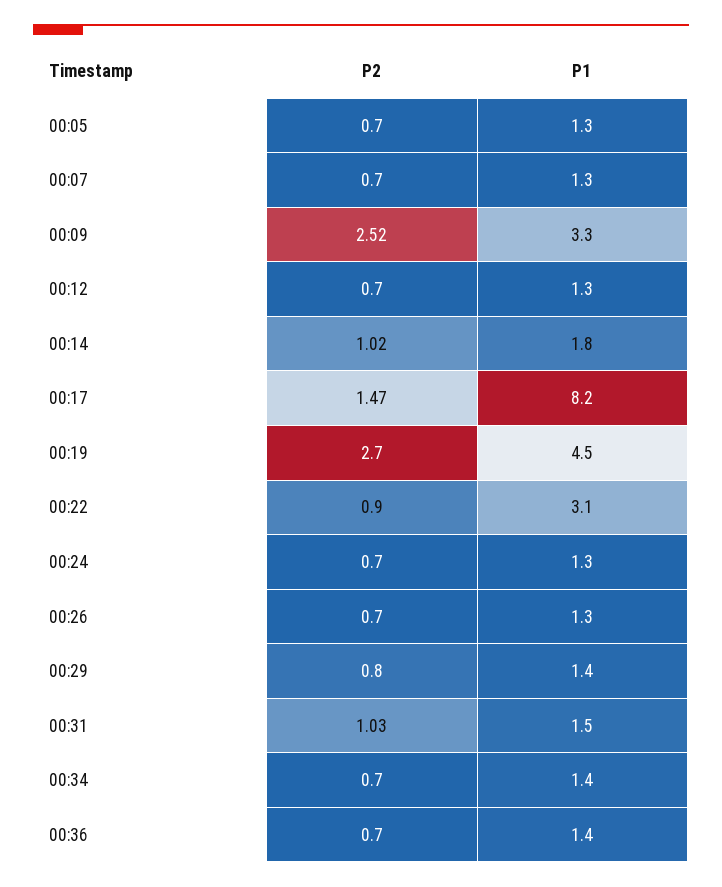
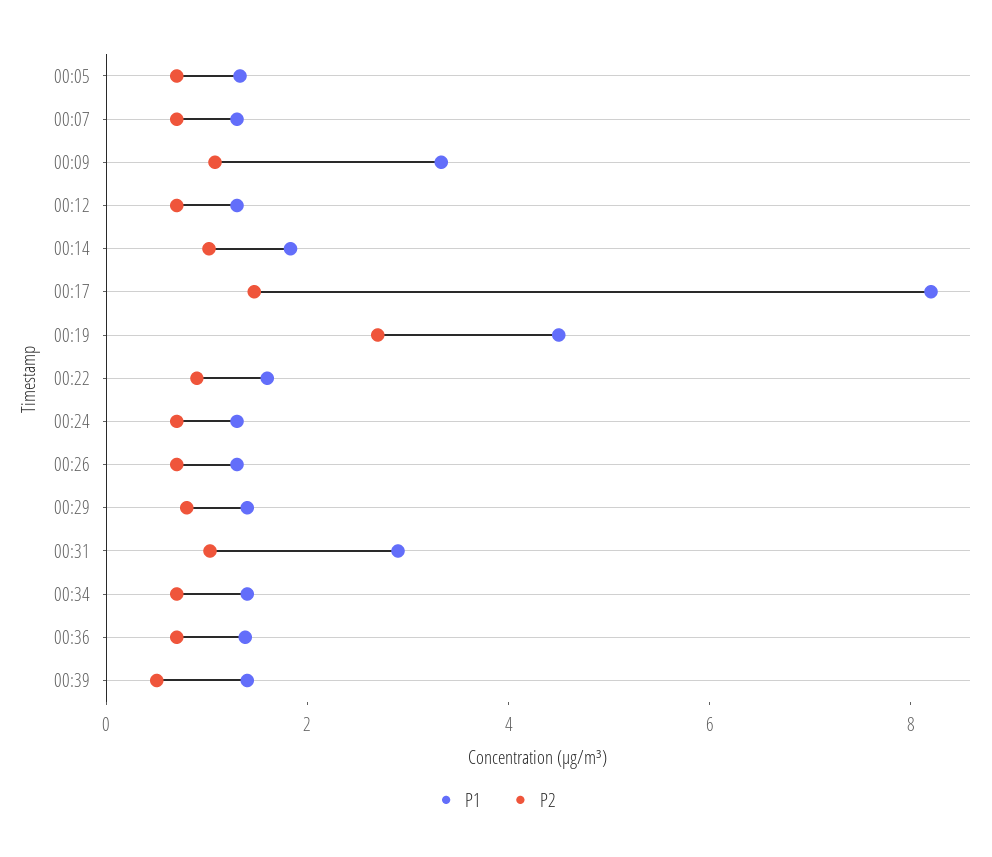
P2, 00:09: 2.52 -> 1
P1, 00:22: 3.1 -> 1.5
P1, 00:31: 1.5 -> 3
P1, 00:39: none -> 1.5
P2, 00:39: none -> 0.5

